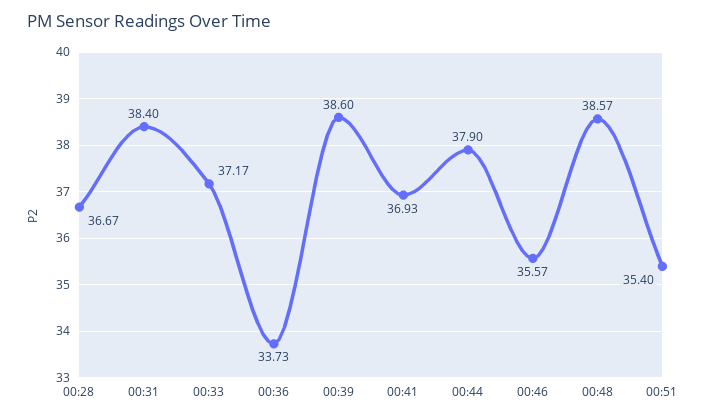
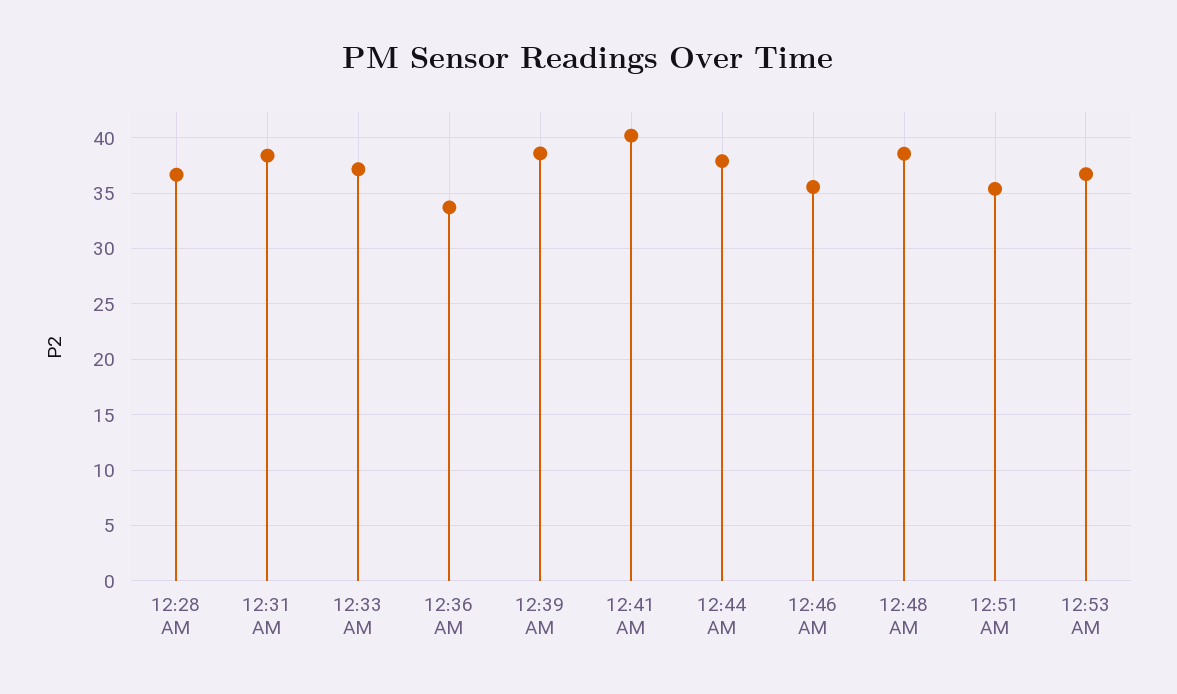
00:41: 36.93 -> 40
12:53 AM: none -> 37

